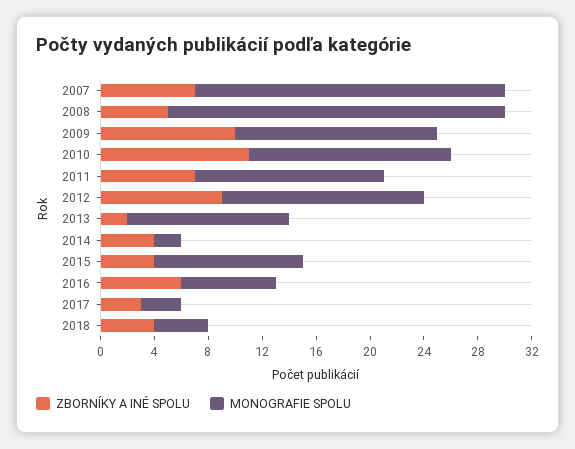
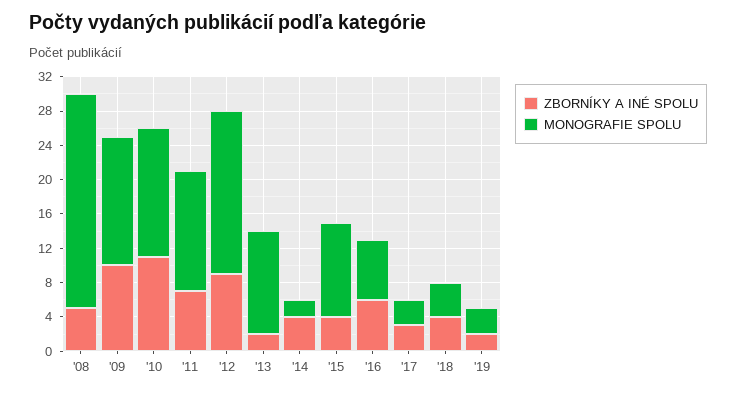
ZBORNÍKY A INÉ SPOLU, 2007: 7 -> none
MONOGRAFIE SPOLU, 2007: 23 -> none
MONOGRAFIE SPOLU, 2012: 15 -> 19
ZBORNÍKY A INÉ SPOLU, '19: none -> 2
MONOGRAFIE SPOLU, '19: none -> 3

